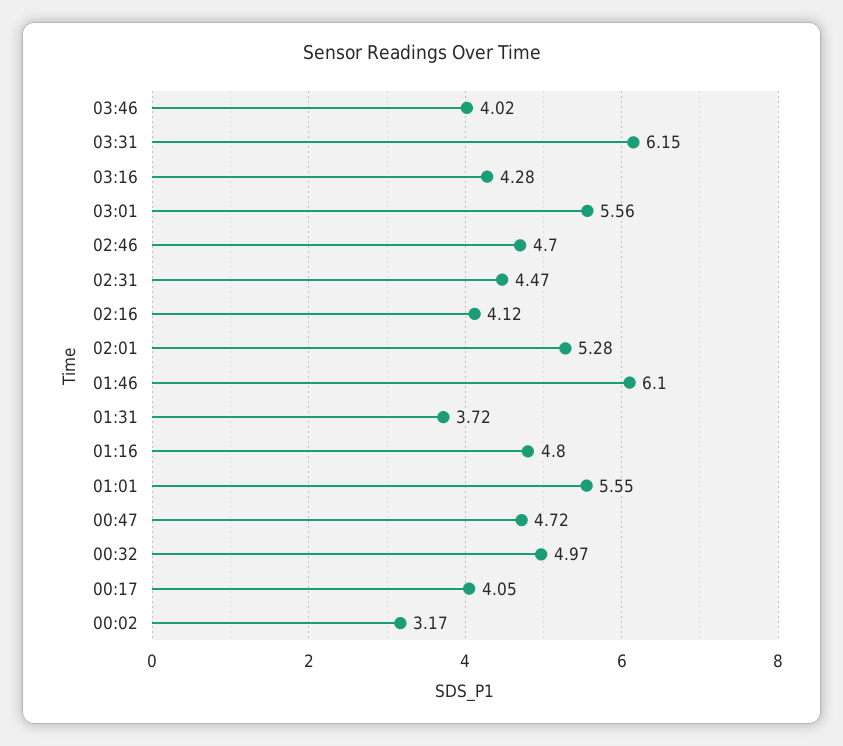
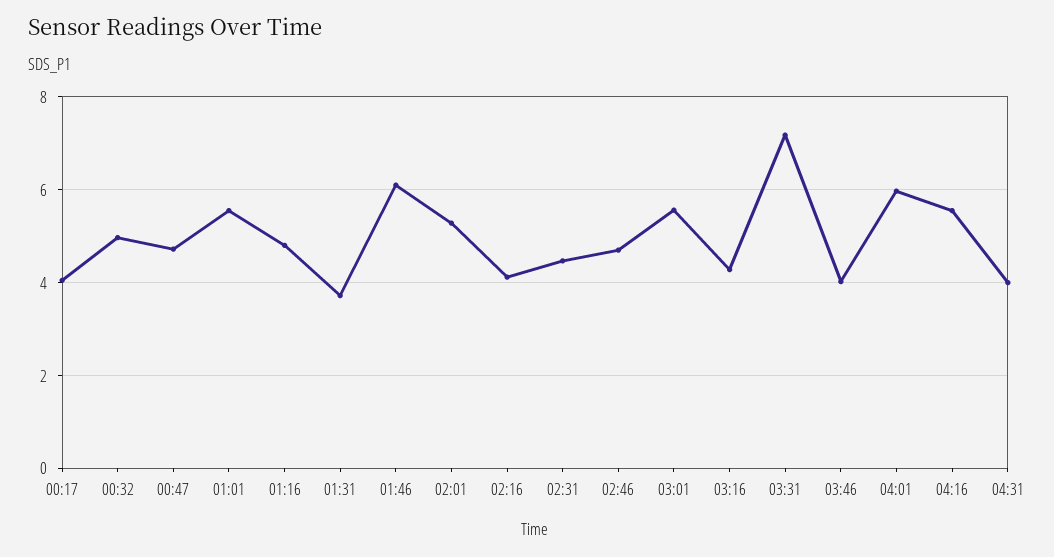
03:31: 6.15 -> 7.2
00:02: 3.17 -> none
04:01: none -> 6
04:16: none -> 5.6
04:31: none -> 4

